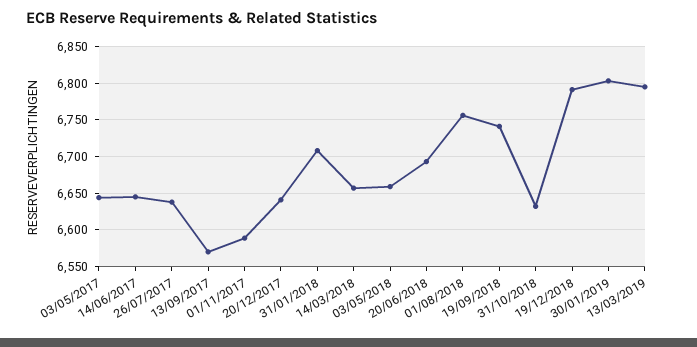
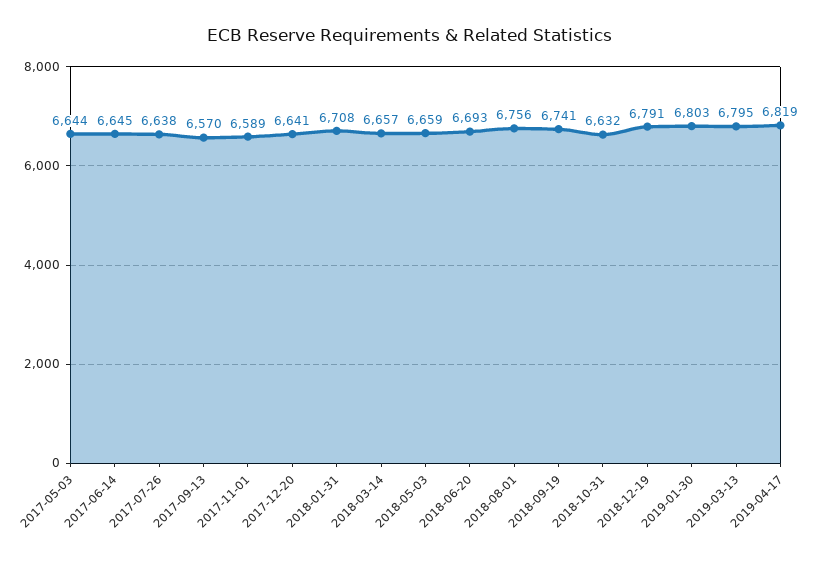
2019-04-17: none -> 6819

